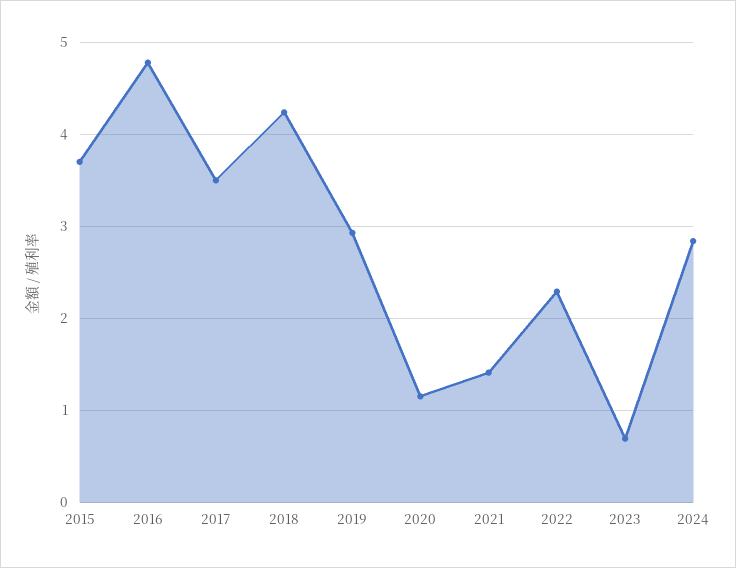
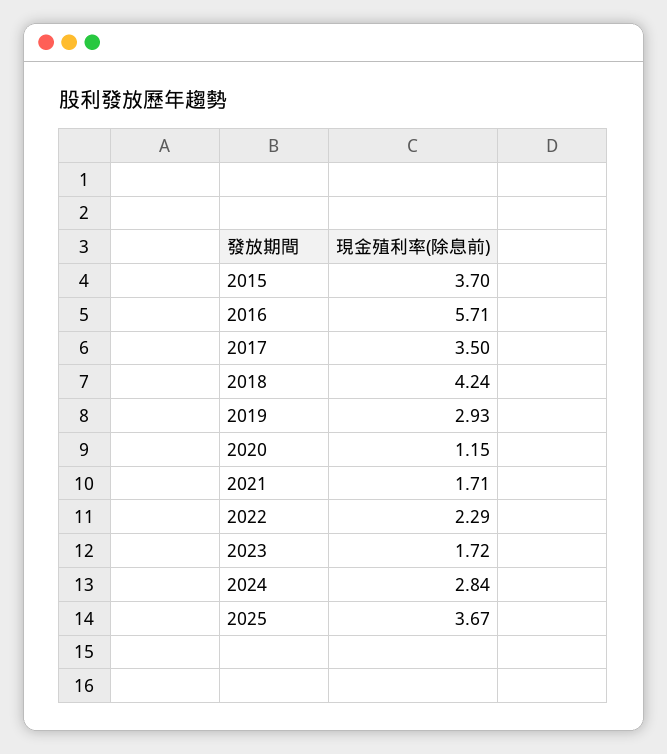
2016: 4.8 -> 5.71
2021: 1.4 -> 1.71
2023: 0.7 -> 1.72
2025: none -> 3.67

